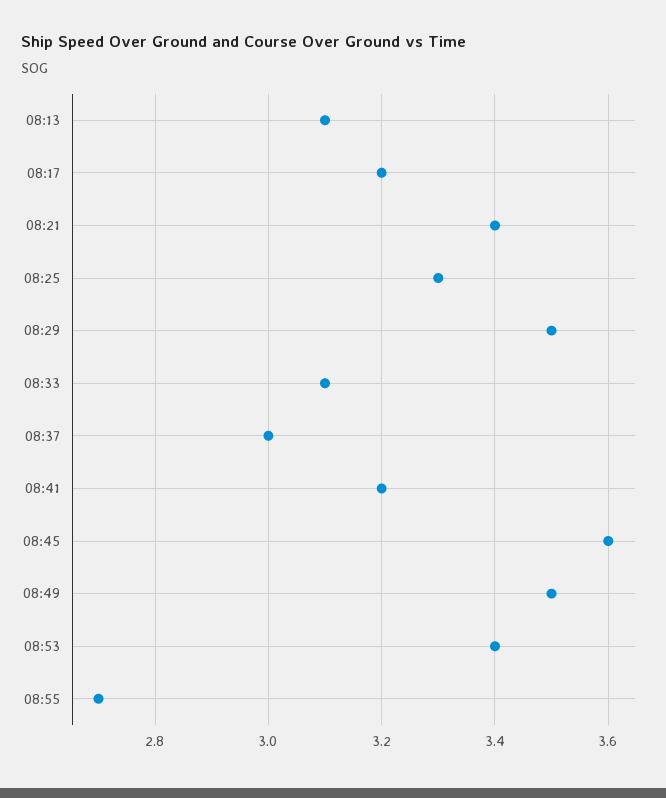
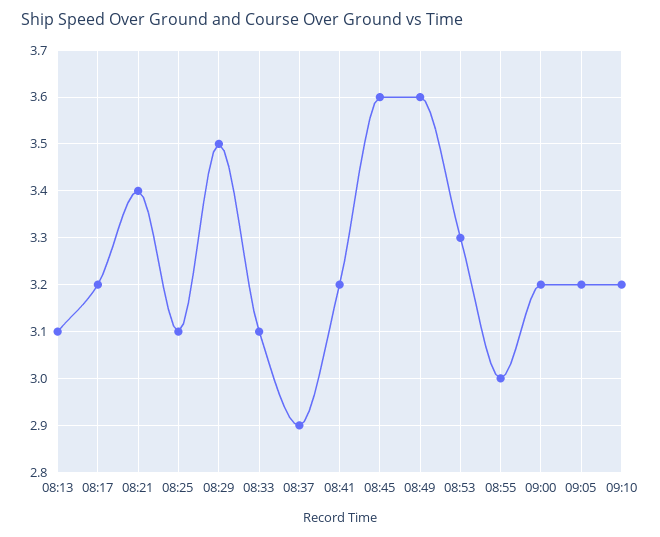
08:25: 3.3 -> 3.1
08:37: 3 -> 2.9
08:49: 3.5 -> 3.6
08:53: 3.4 -> 3.3
08:55: 2.7 -> 3
09:00: none -> 3.2
09:05: none -> 3.2
09:10: none -> 3.2

